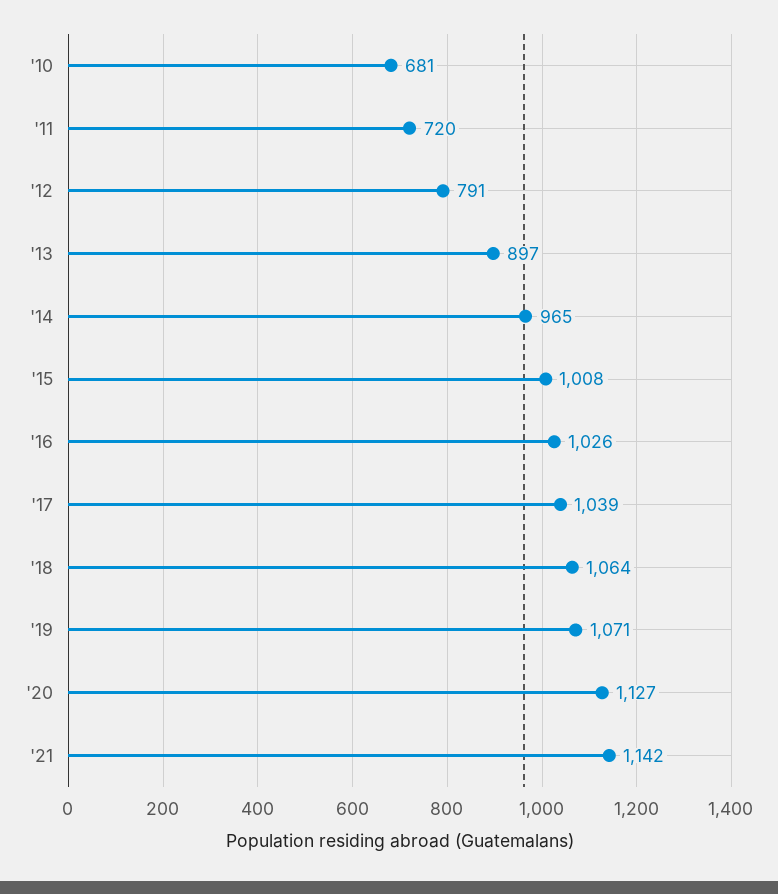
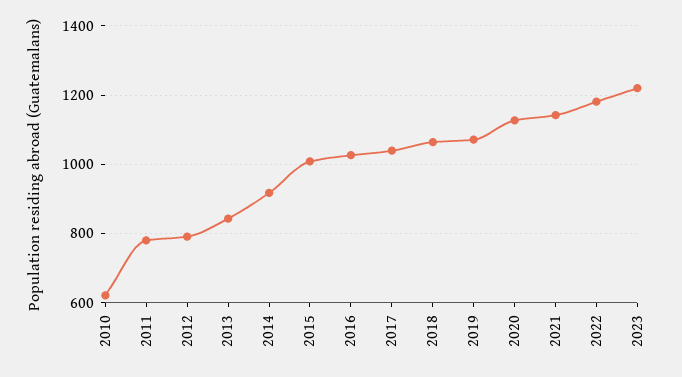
'10: 681 -> 620
'11: 720 -> 780
'13: 897 -> 840
'14: 965 -> 920
2022: none -> 1180
2023: none -> 1220

